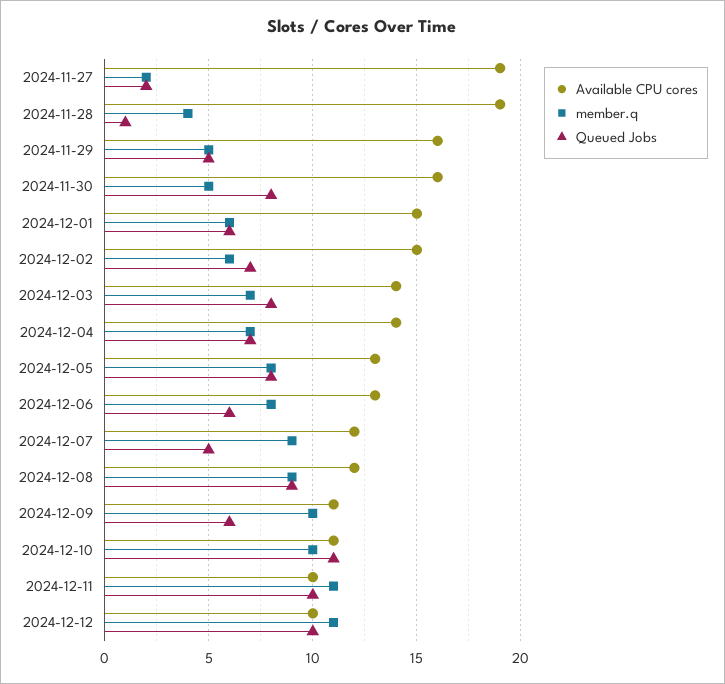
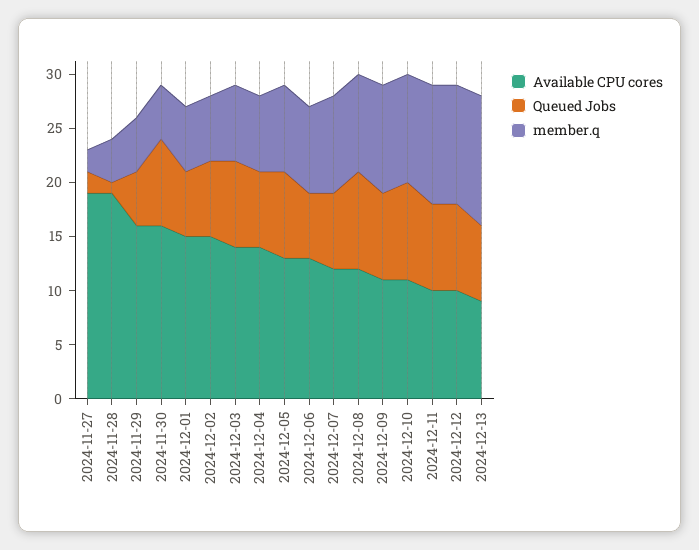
Queued Jobs, 2024-12-07: 5 -> 7
Queued Jobs, 2024-12-09: 6 -> 8
Queued Jobs, 2024-12-10: 11 -> 9
Queued Jobs, 2024-12-11: 10 -> 8
Queued Jobs, 2024-12-12: 10 -> 8
Available CPU cores, 2024-12-13: none -> 9
Queued Jobs, 2024-12-13: none -> 7
member.q, 2024-12-13: none -> 12

